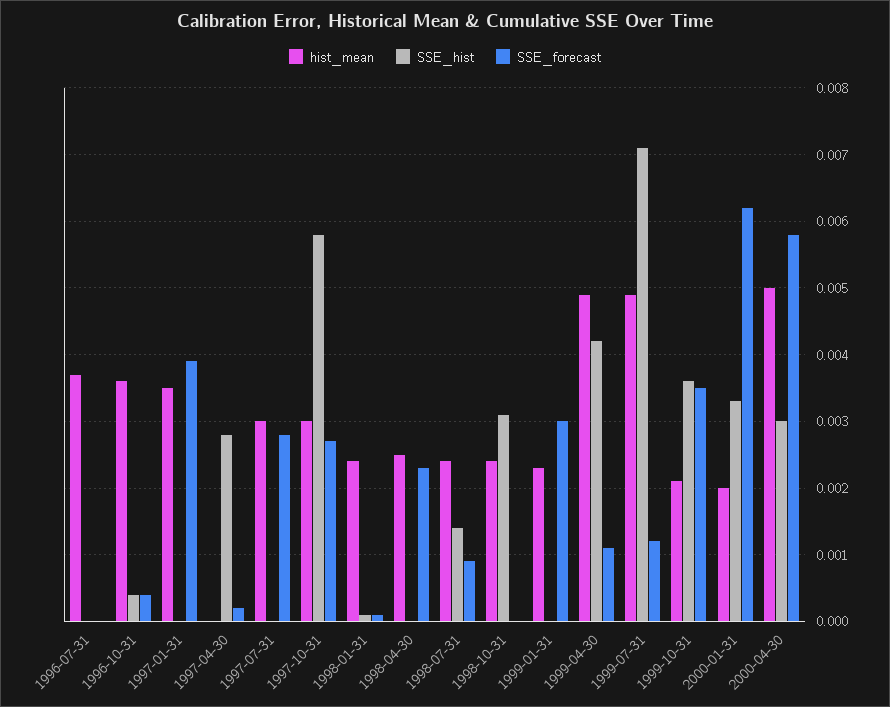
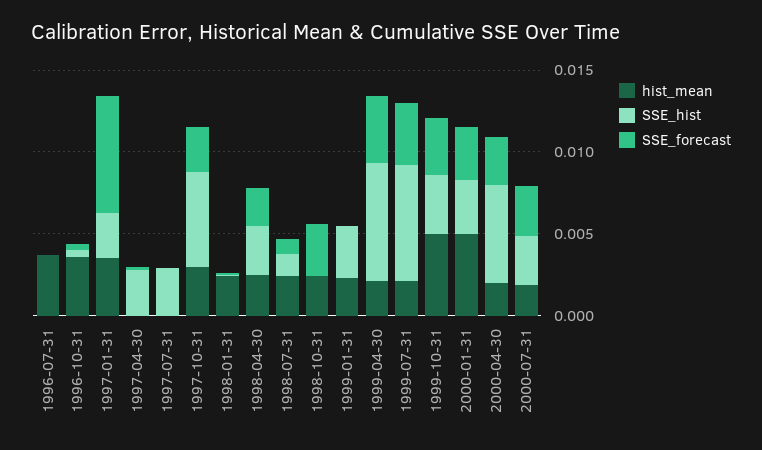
SSE_hist, 1997-01-31: 0 -> 0.003
SSE_forecast, 1997-01-31: 0.0039 -> 0.007
hist_mean, 1997-07-31: 0.003 -> 0
SSE_hist, 1997-07-31: 0 -> 0.003
SSE_forecast, 1997-07-31: 0.0028 -> 0
SSE_hist, 1998-04-30: 0 -> 0.003
SSE_hist, 1998-10-31: 0.0031 -> 0
SSE_forecast, 1998-10-31: 0 -> 0.003
SSE_hist, 1999-01-31: 0 -> 0.003
SSE_forecast, 1999-01-31: 0.003 -> 0
hist_mean, 1999-04-30: 0.0049 -> 0.002
SSE_hist, 1999-04-30: 0.0042 -> 0.007
SSE_forecast, 1999-04-30: 0.0011 -> 0.004
hist_mean, 1999-07-31: 0.0049 -> 0.002
SSE_forecast, 1999-07-31: 0.0012 -> 0.004
hist_mean, 1999-10-31: 0.0021 -> 0.005
hist_mean, 2000-01-31: 0.002 -> 0.005
SSE_forecast, 2000-01-31: 0.0062 -> 0.003
hist_mean, 2000-04-30: 0.005 -> 0.002
SSE_hist, 2000-04-30: 0.003 -> 0.006
SSE_forecast, 2000-04-30: 0.0058 -> 0.003
hist_mean, 2000-07-31: none -> 0.002
SSE_hist, 2000-07-31: none -> 0.003
SSE_forecast, 2000-07-31: none -> 0.003

